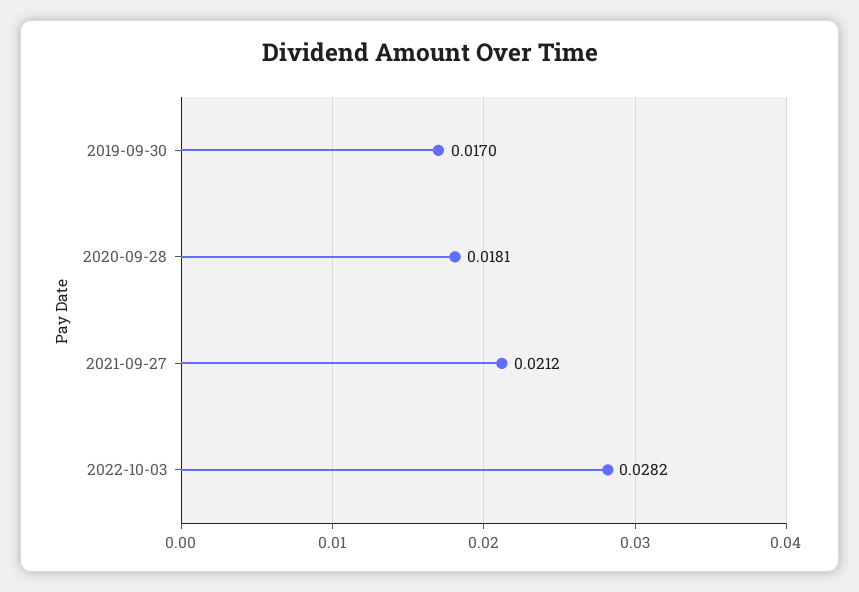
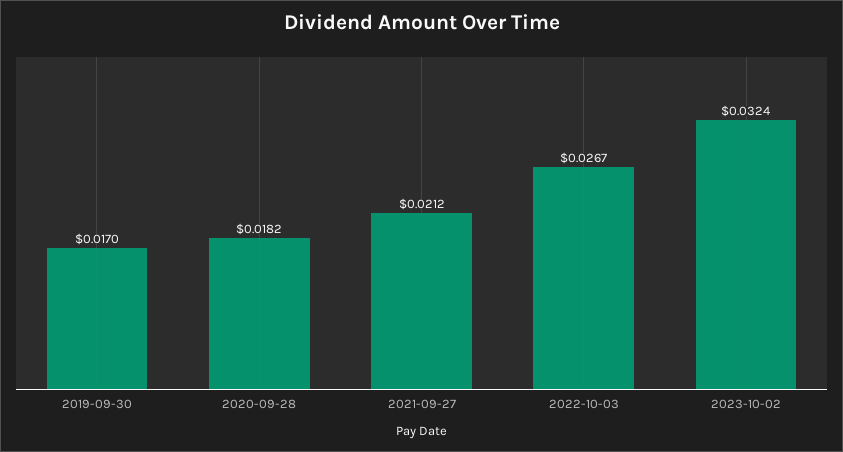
2020-09-28: 0.0181 -> 0.0182
2022-10-03: 0.0282 -> 0.0267
2023-10-02: none -> 0.0324

